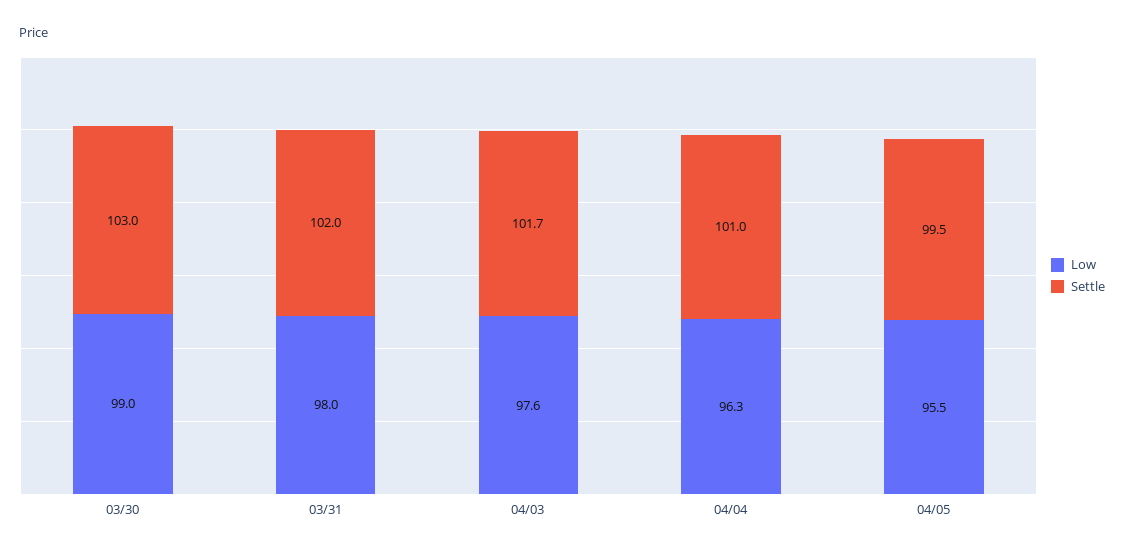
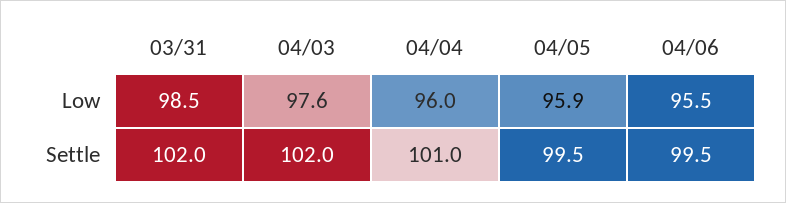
Low, 03/30: 99 -> none
Settle, 03/30: 103 -> none
Low, 03/31: 98 -> 98.5
Settle, 04/03: 101.7 -> 102
Low, 04/04: 96.3 -> 96
Low, 04/05: 95.5 -> 95.9
Low, 04/06: none -> 95.5
Settle, 04/06: none -> 99.5

